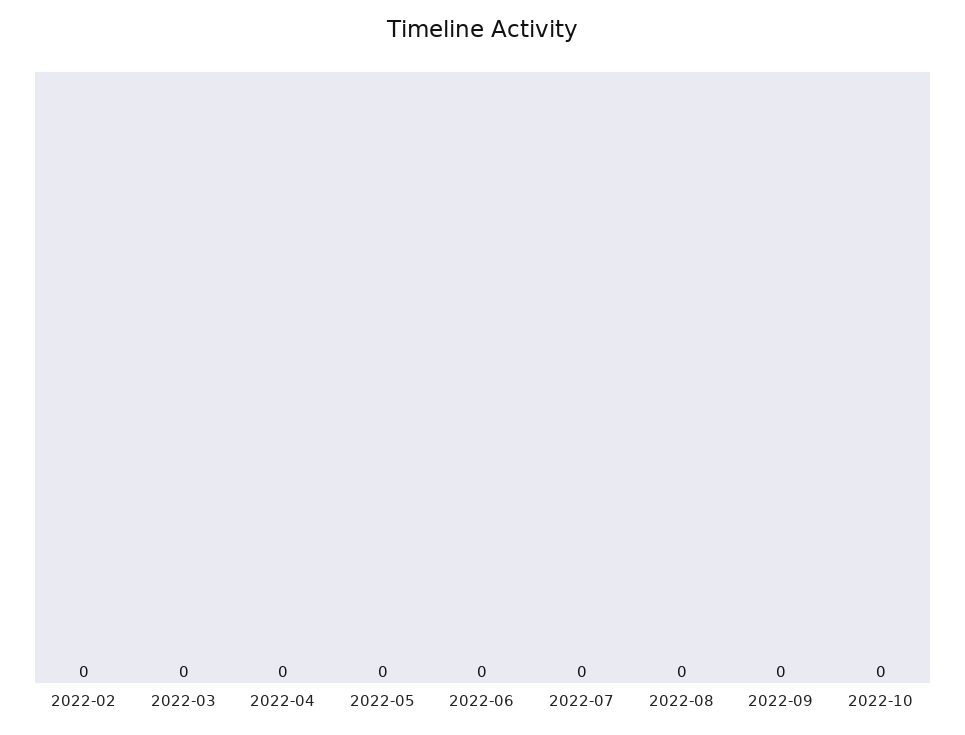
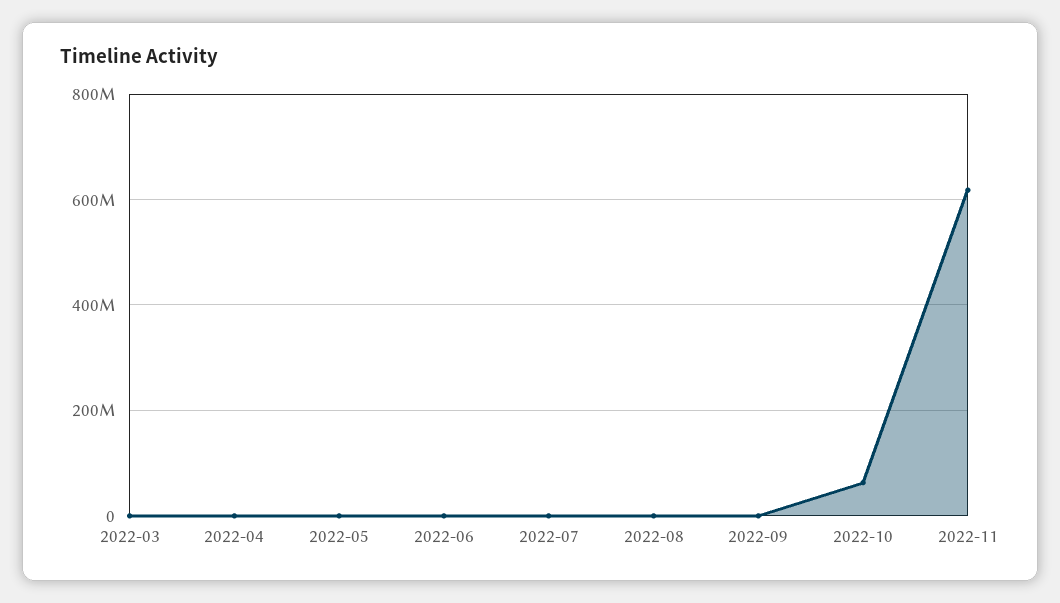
2022-02: 0 -> none
2022-10: 0 -> 60000000
2022-11: none -> 620000000

